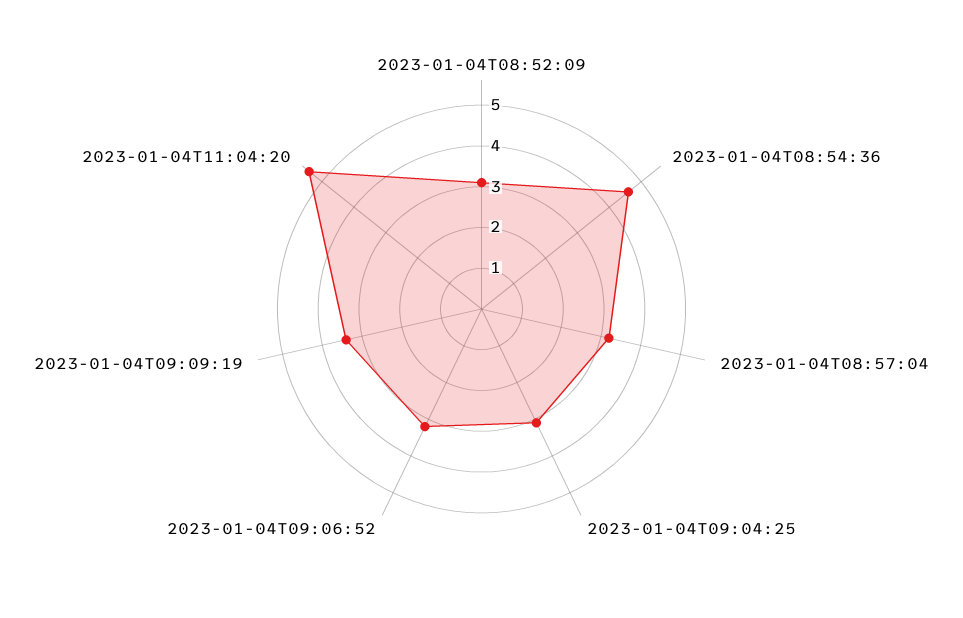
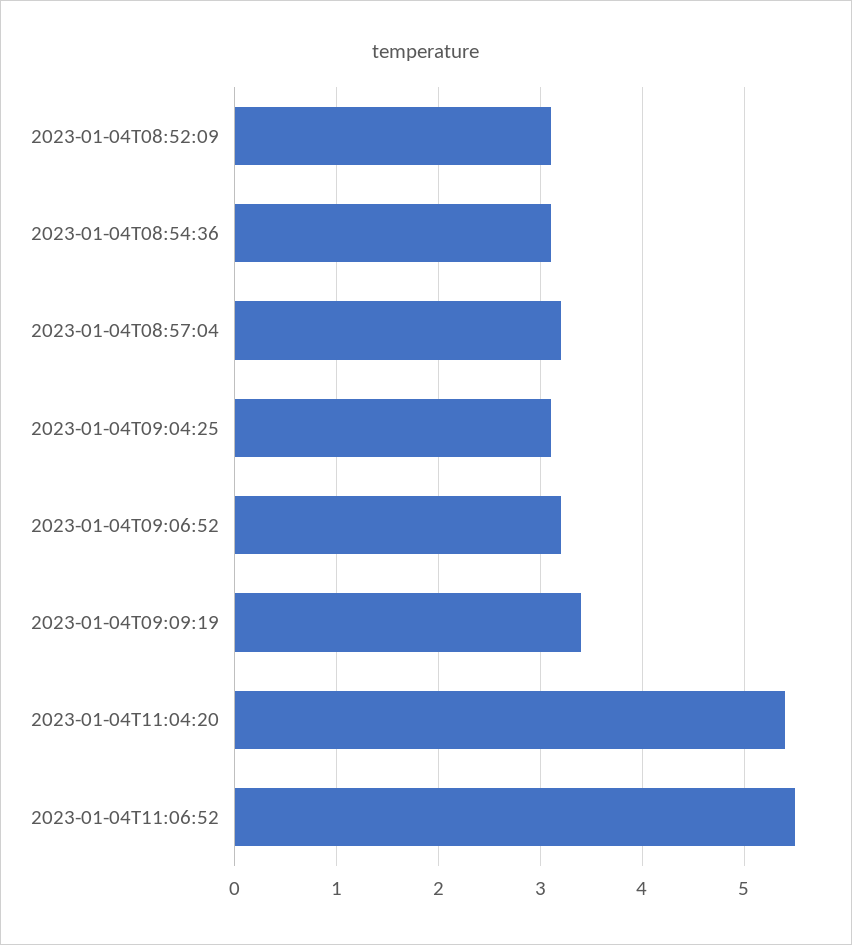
2023-01-04T08:54:36: 4.5 -> 3.1
2023-01-04T11:06:52: none -> 5.5

